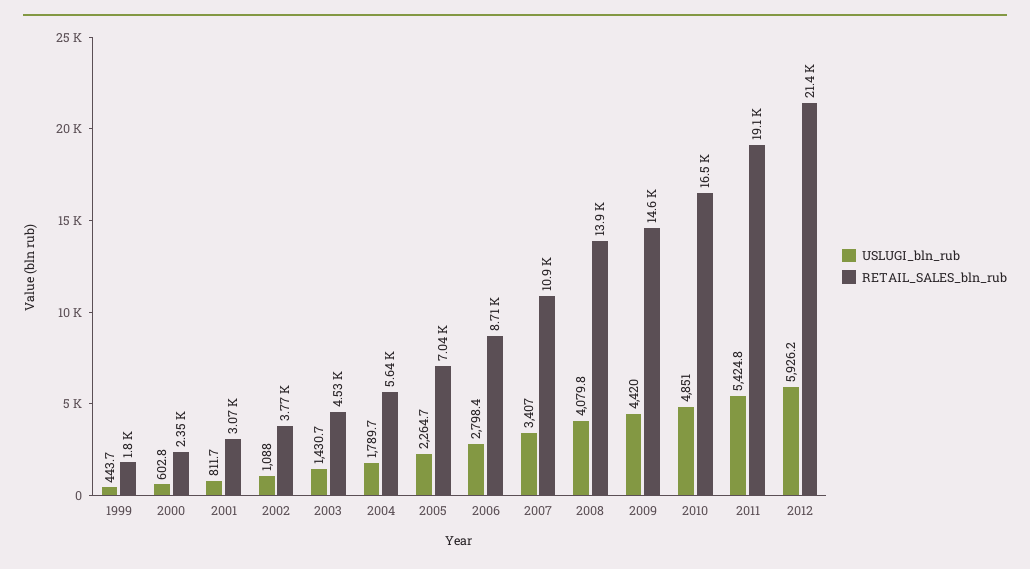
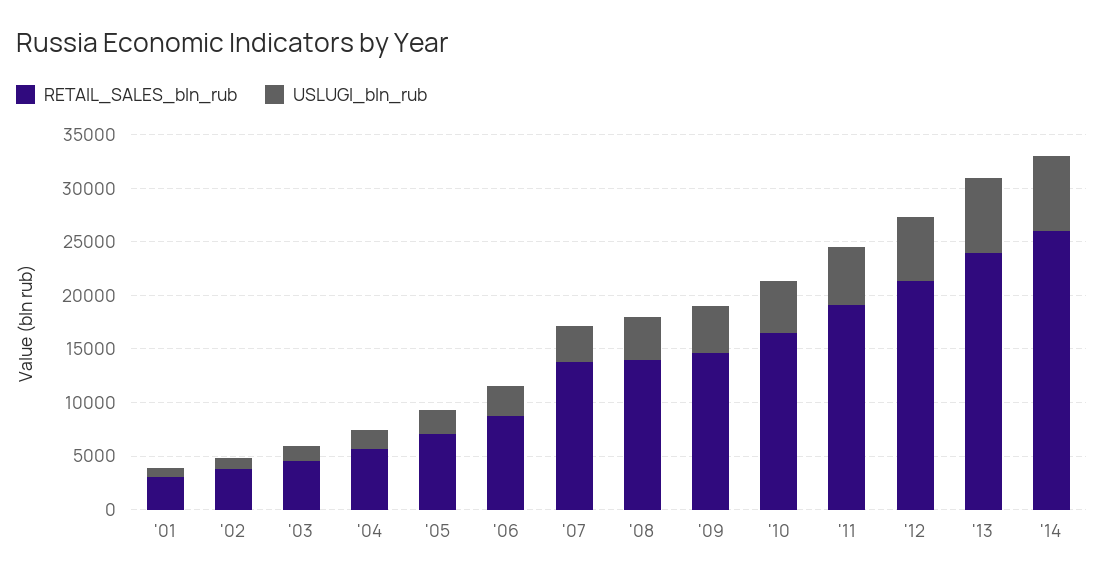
USLUGI_bln_rub, 1999: 443.7 -> none
RETAIL_SALES_bln_rub, 1999: 1800 -> none
USLUGI_bln_rub, 2000: 602.8 -> none
RETAIL_SALES_bln_rub, 2000: 2350 -> none
RETAIL_SALES_bln_rub, 2007: 10900 -> 14000
RETAIL_SALES_bln_rub, '13: none -> 24000
USLUGI_bln_rub, '13: none -> 7000
RETAIL_SALES_bln_rub, '14: none -> 26000
USLUGI_bln_rub, '14: none -> 7000

